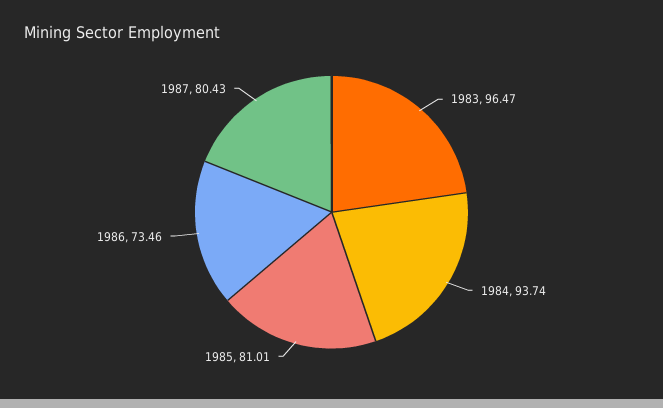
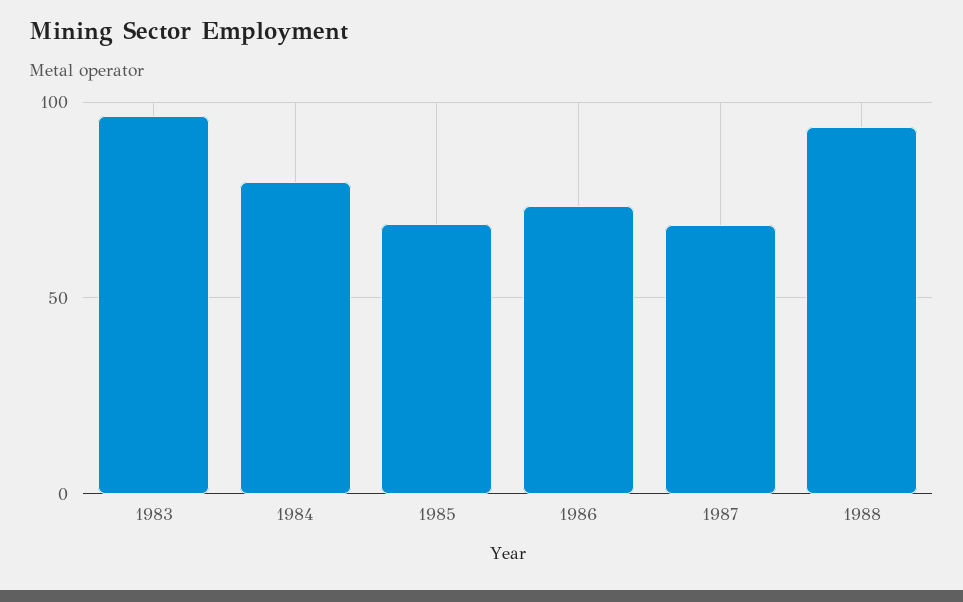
1984: 93.74 -> 80
1985: 81.01 -> 70
1987: 80.43 -> 70
1988: none -> 95

